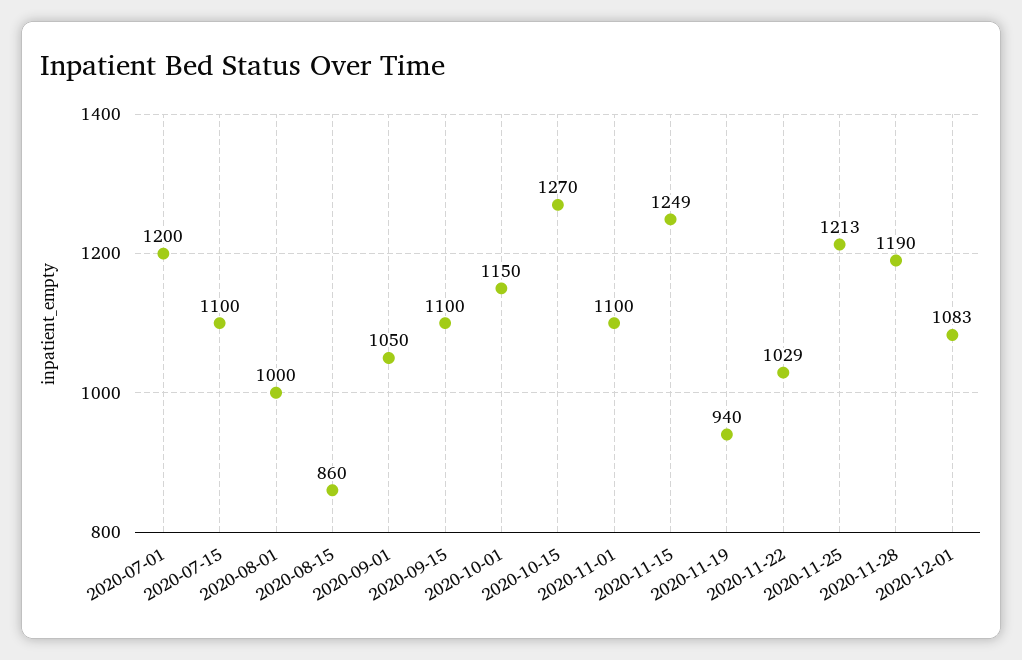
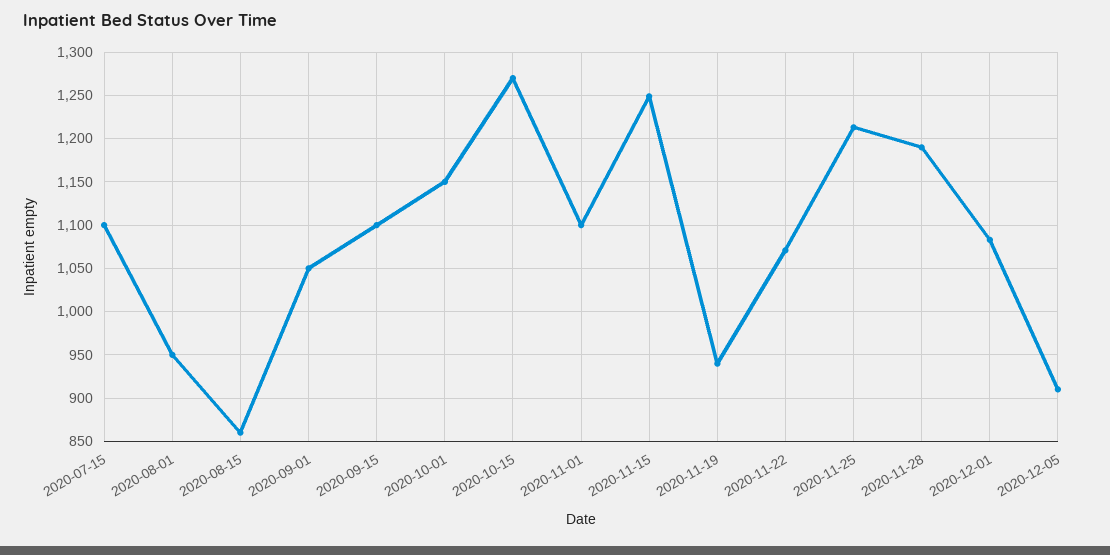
2020-07-01: 1200 -> none
2020-08-01: 1000 -> 950
2020-11-22: 1029 -> 1070
2020-12-05: none -> 910

